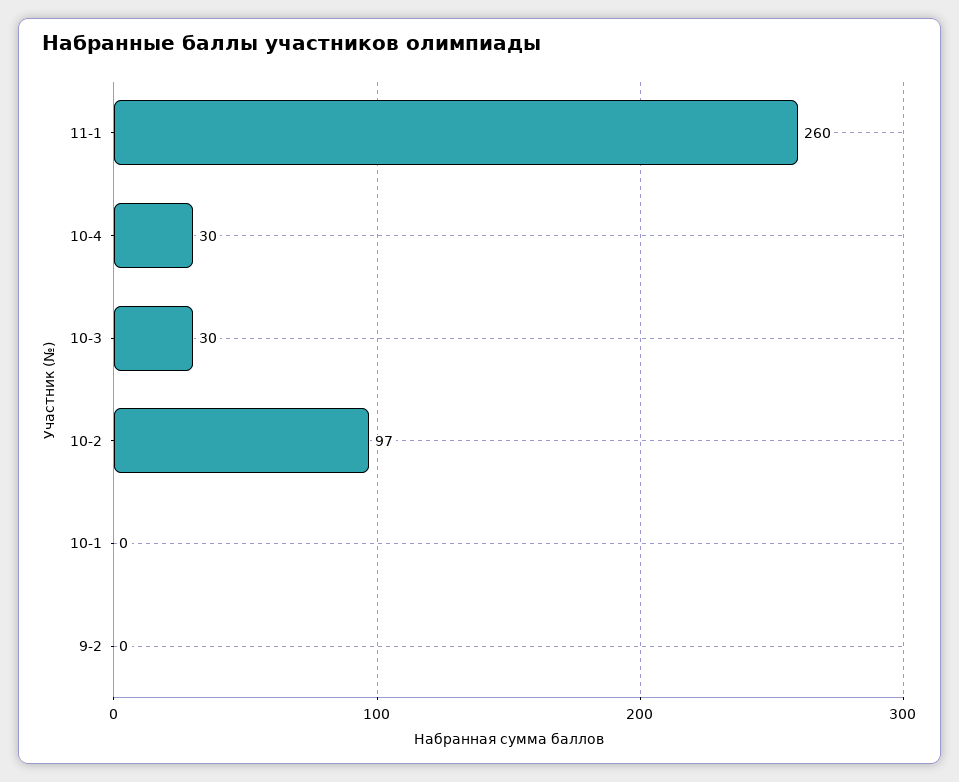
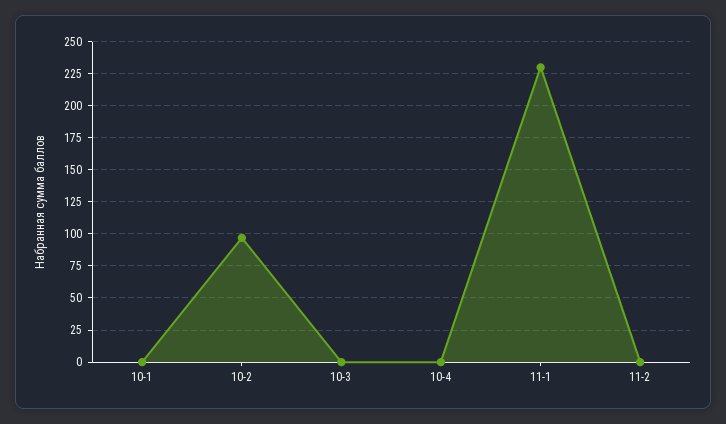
11-1: 260 -> 230
10-4: 30 -> 0
10-3: 30 -> 0
9-2: 0 -> none
11-2: none -> 0

